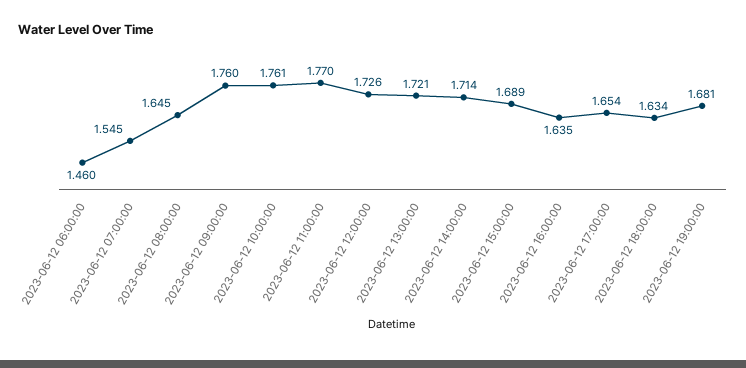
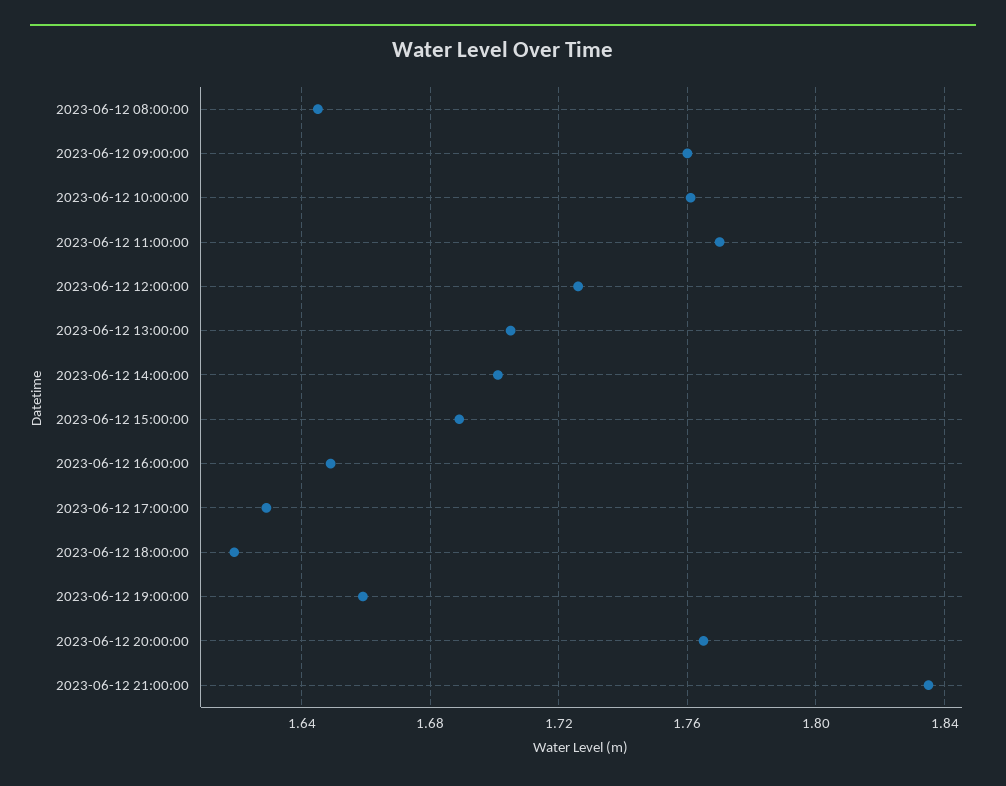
2023-06-12 06:00:00: 1.46 -> none
2023-06-12 07:00:00: 1.545 -> none
2023-06-12 13:00:00: 1.721 -> 1.705
2023-06-12 14:00:00: 1.714 -> 1.7
2023-06-12 16:00:00: 1.635 -> 1.65
2023-06-12 17:00:00: 1.654 -> 1.63
2023-06-12 18:00:00: 1.634 -> 1.62
2023-06-12 19:00:00: 1.681 -> 1.66
2023-06-12 20:00:00: none -> 1.765
2023-06-12 21:00:00: none -> 1.835

